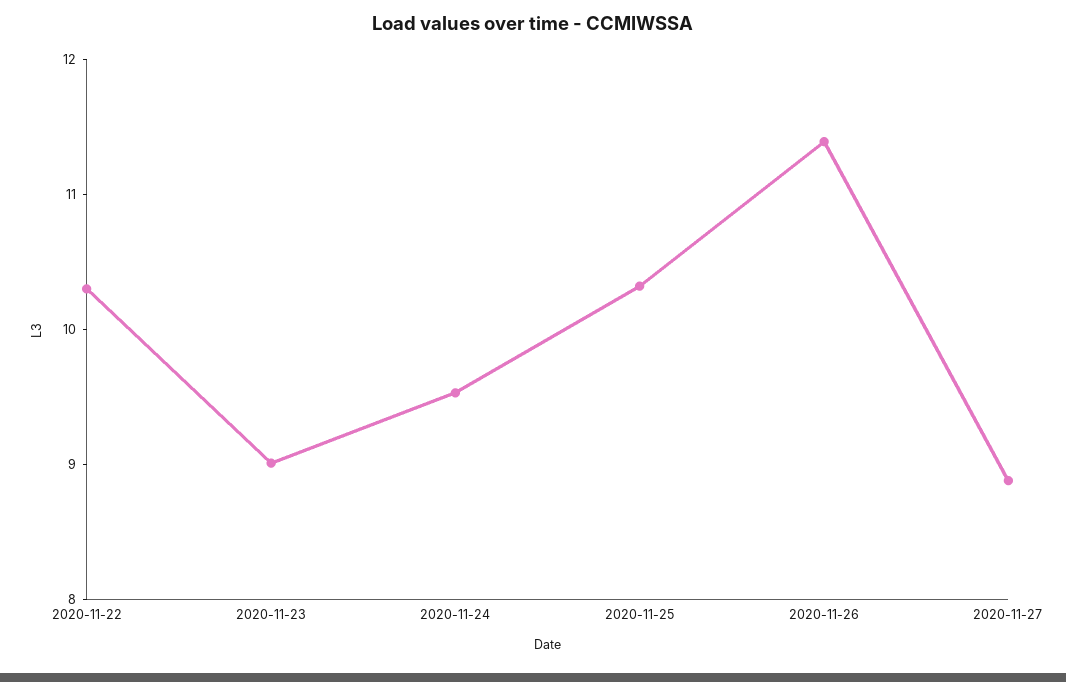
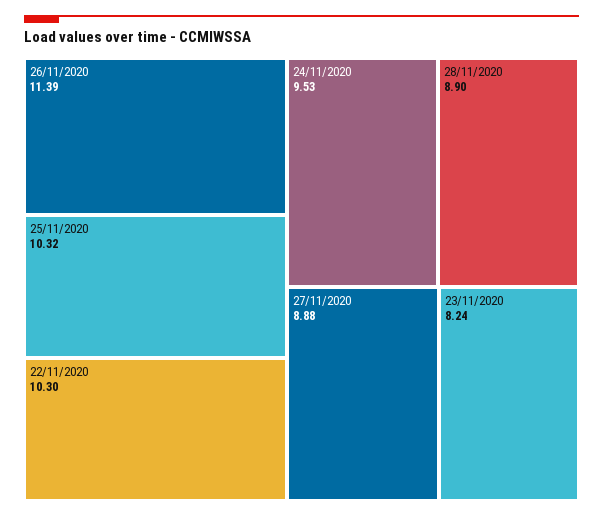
2020-11-23: 9 -> 8.24
28/11/2020: none -> 8.9

